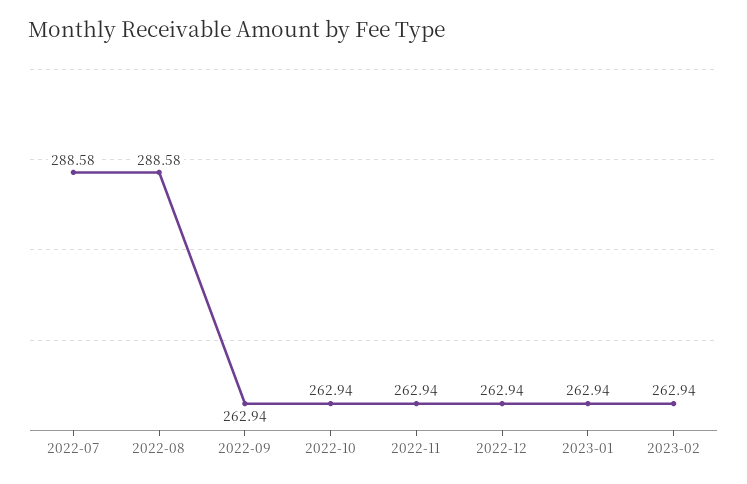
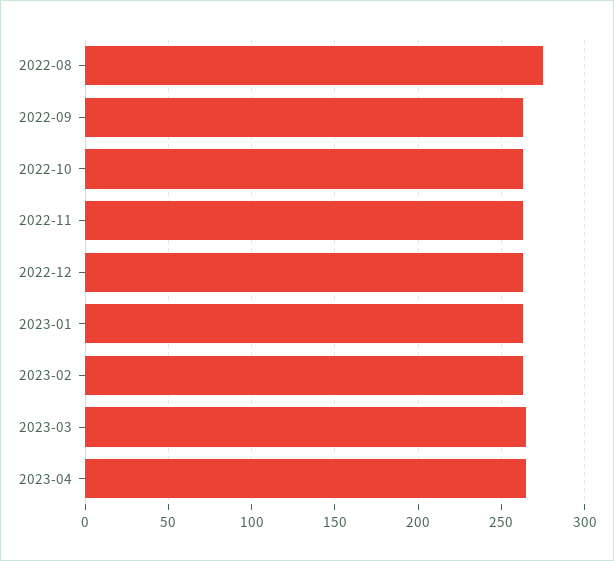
2022-07: 288.58 -> none
2022-08: 288.58 -> 275
2023-03: none -> 265
2023-04: none -> 265

